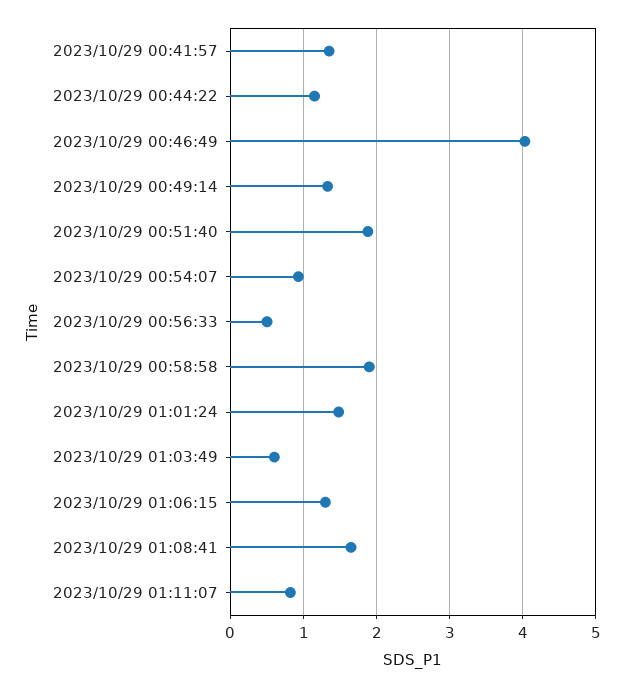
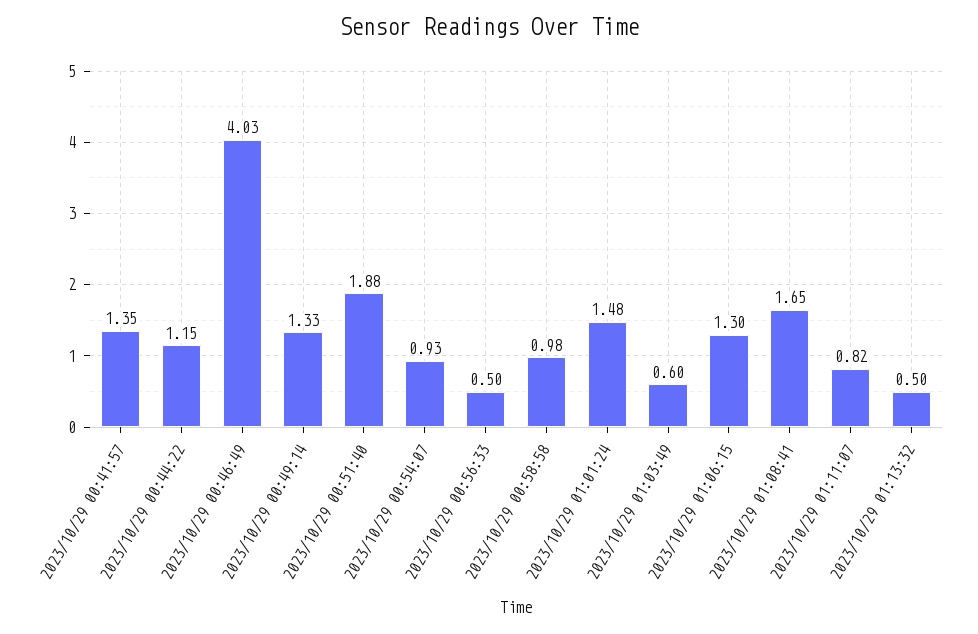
2023/10/29 00:58:58: 1.9 -> 0.98
2023/10/29 01:13:32: none -> 0.5

